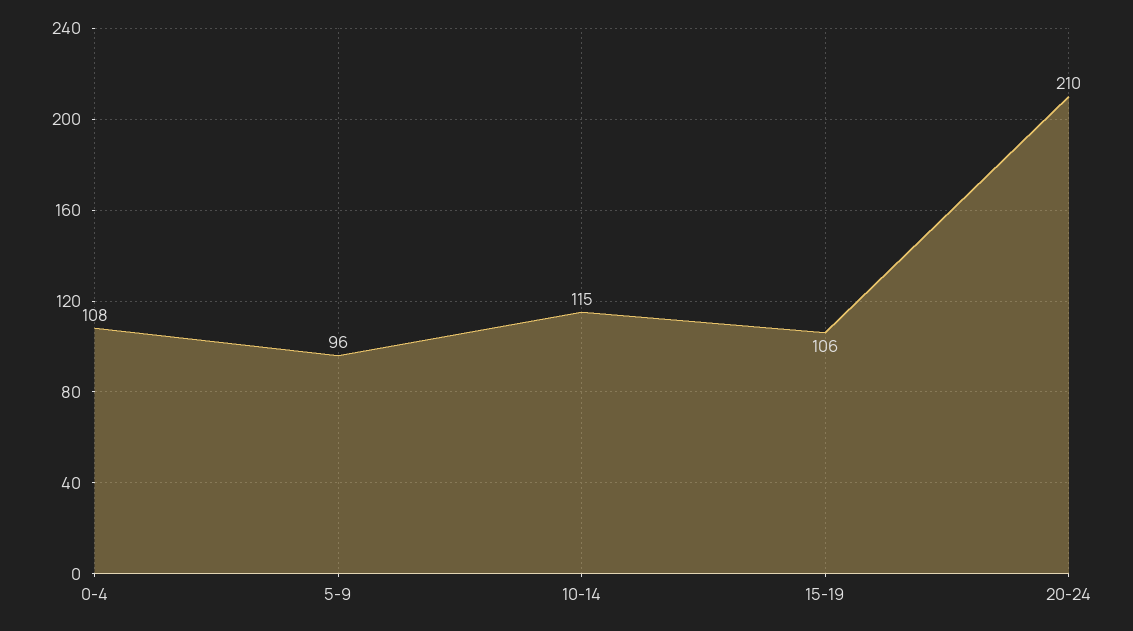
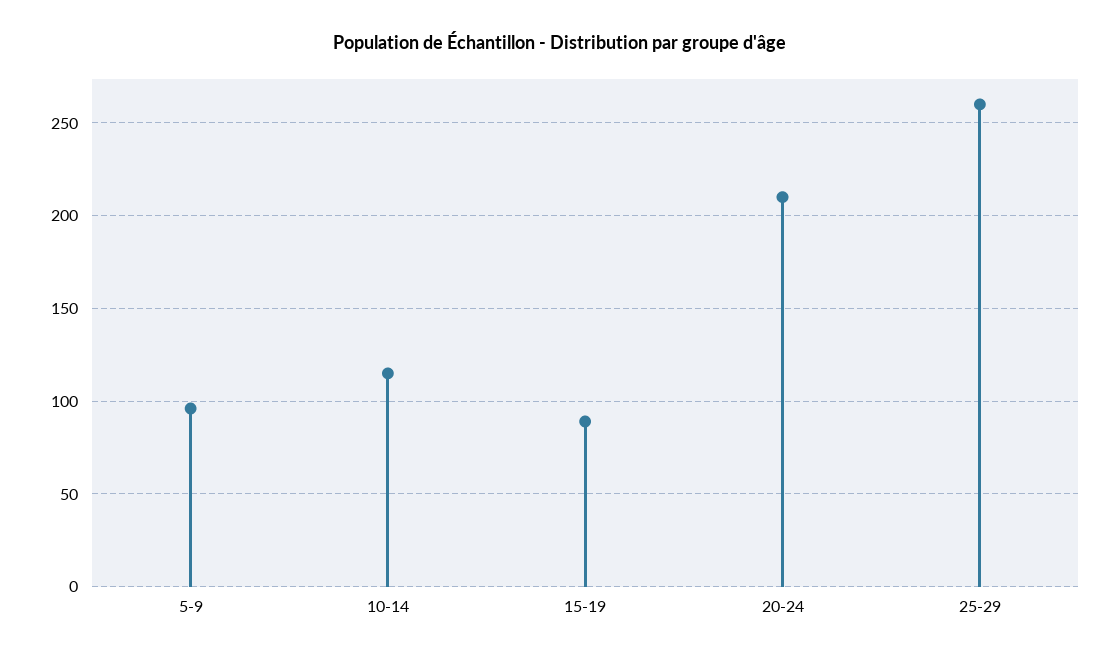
0-4: 108 -> none
15-19: 106 -> 90
25-29: none -> 260

